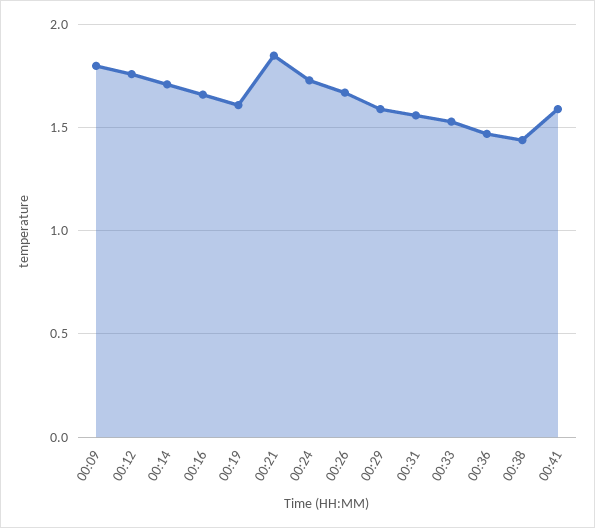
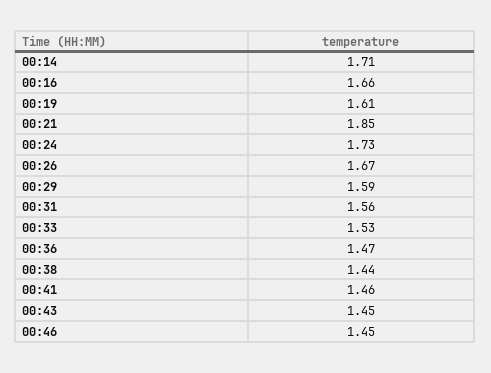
00:09: 1.8 -> none
00:12: 1.75 -> none
00:41: 1.6 -> 1.46
00:43: none -> 1.45
00:46: none -> 1.45

